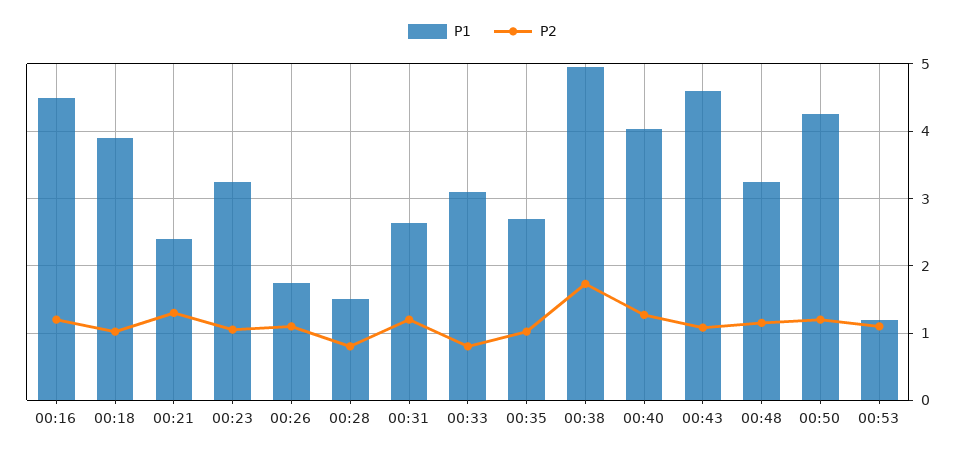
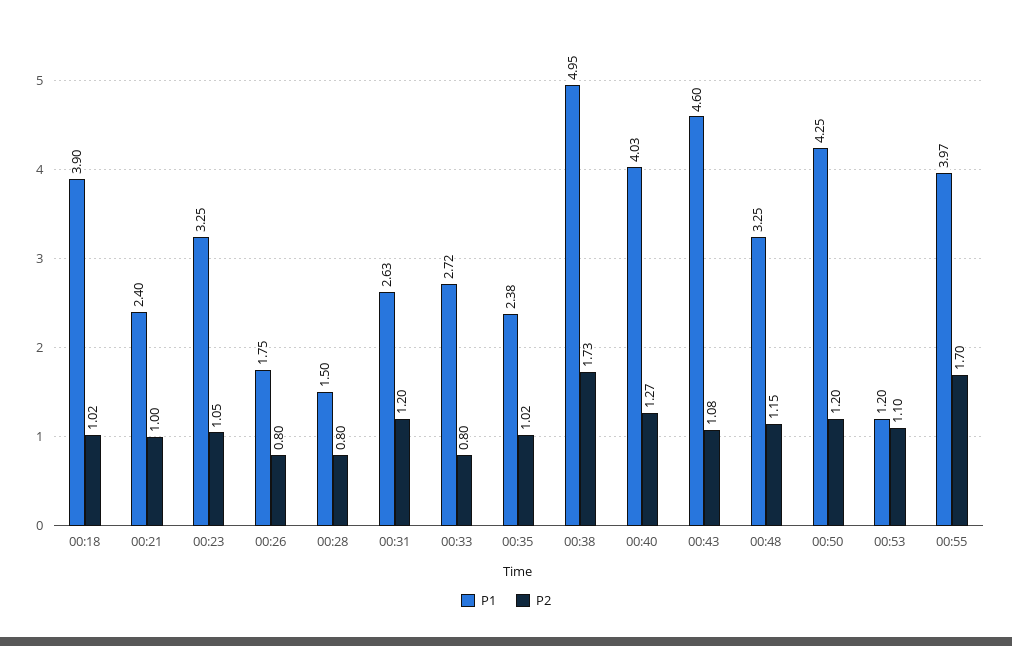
P1, 00:16: 4.5 -> none
P2, 00:16: 1.2 -> none
P2, 00:21: 1.3 -> 1
P2, 00:26: 1.1 -> 0.8
P1, 00:33: 3.1 -> 2.72
P1, 00:35: 2.7 -> 2.38
P1, 00:55: none -> 3.97
P2, 00:55: none -> 1.7

